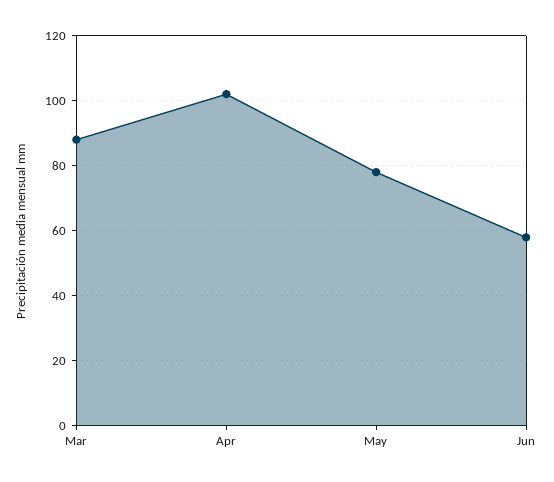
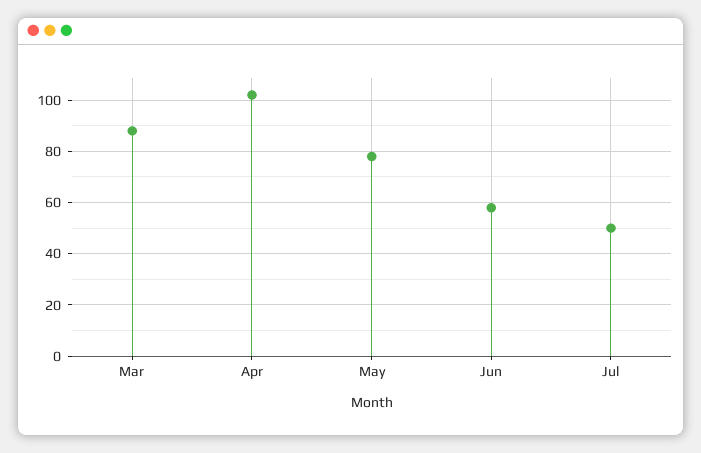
Jul: none -> 50

